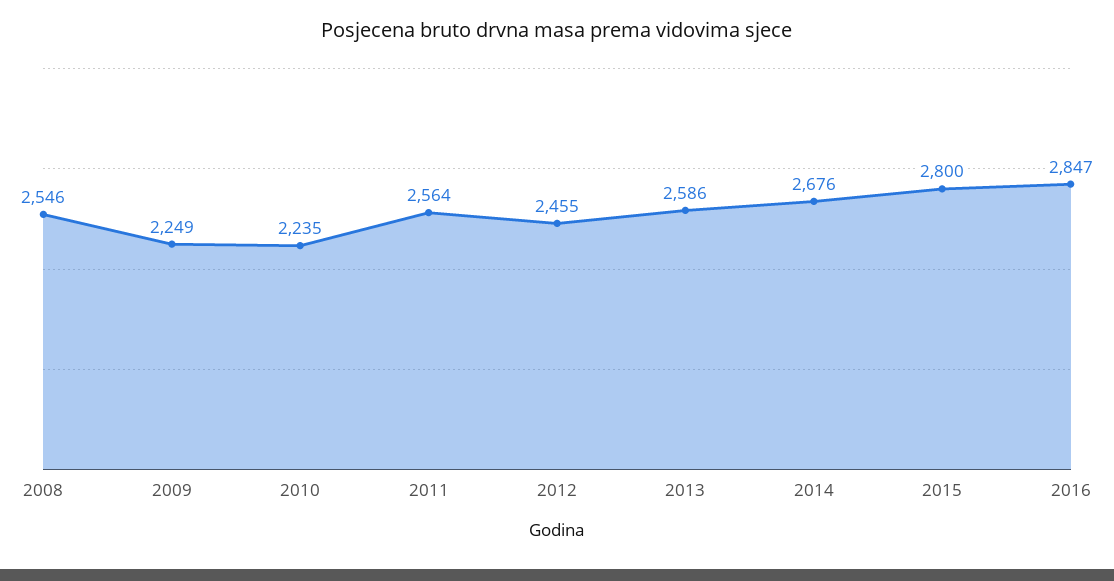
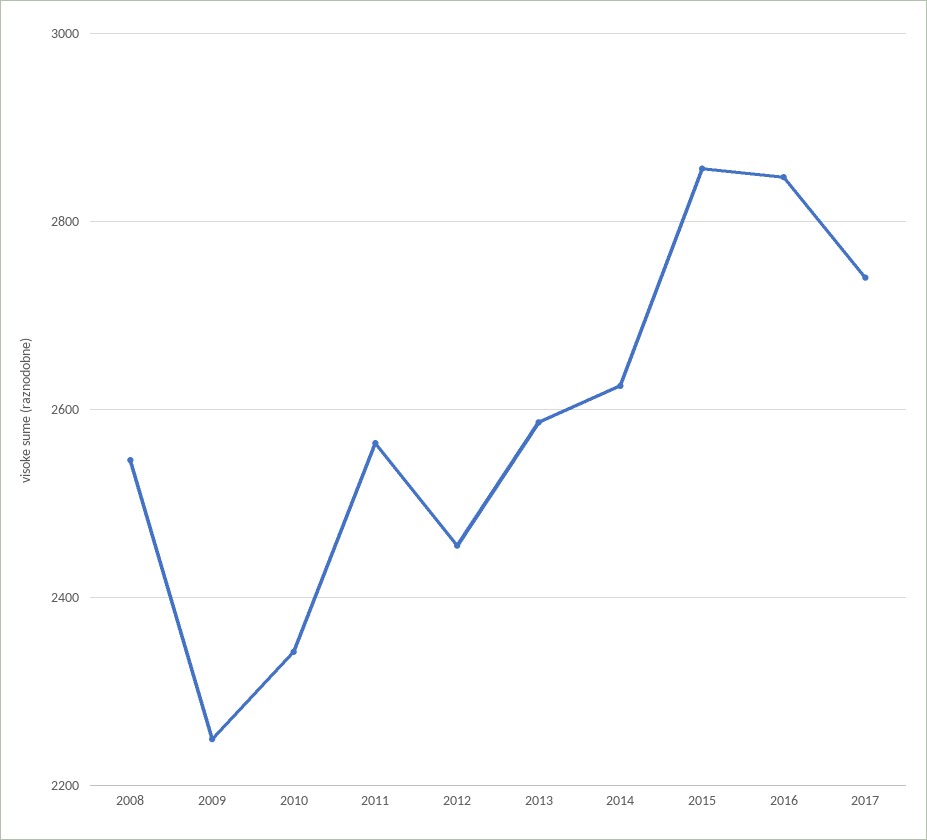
2010: 2235 -> 2340
2014: 2676 -> 2620
2015: 2800 -> 2860
2017: none -> 2740

